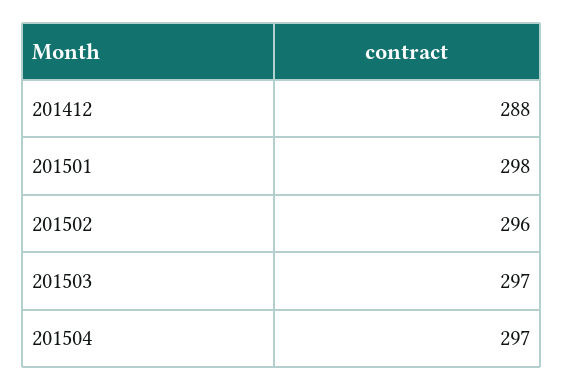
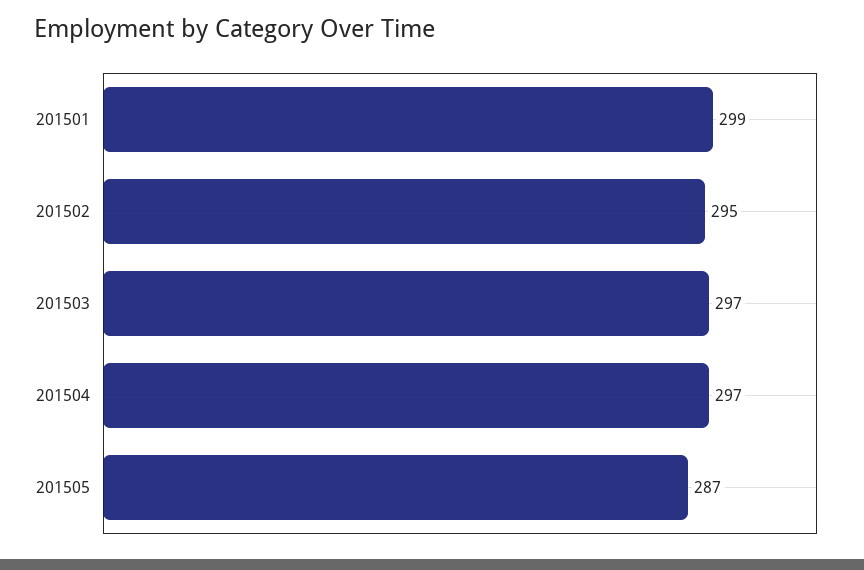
201412: 288 -> none
201501: 298 -> 299
201502: 296 -> 295
201505: none -> 287

